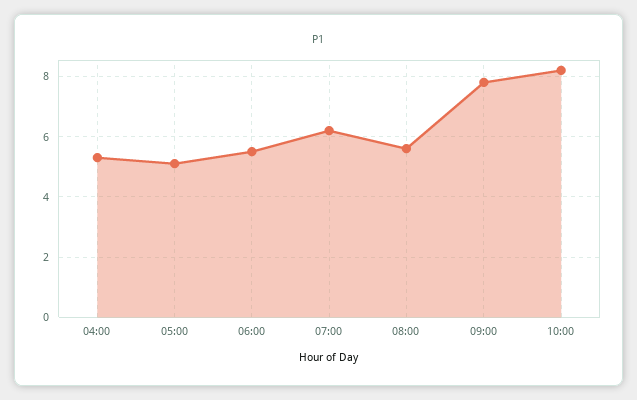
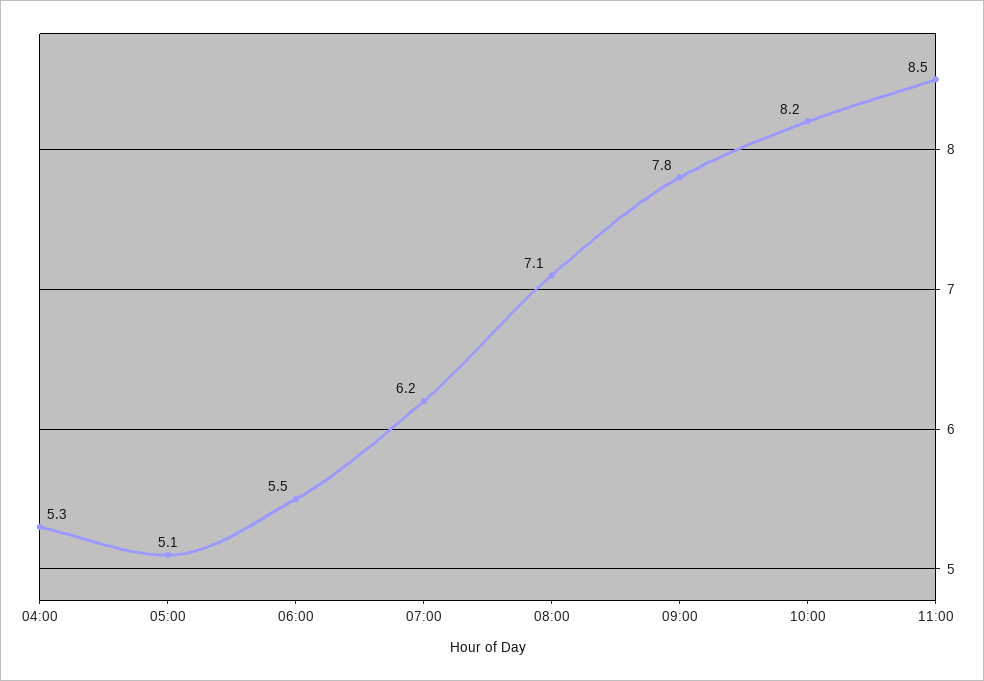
08:00: 5.5 -> 7.1
11:00: none -> 8.5

